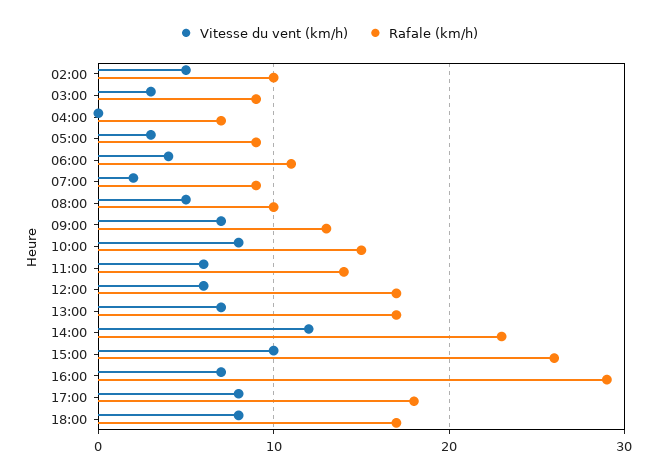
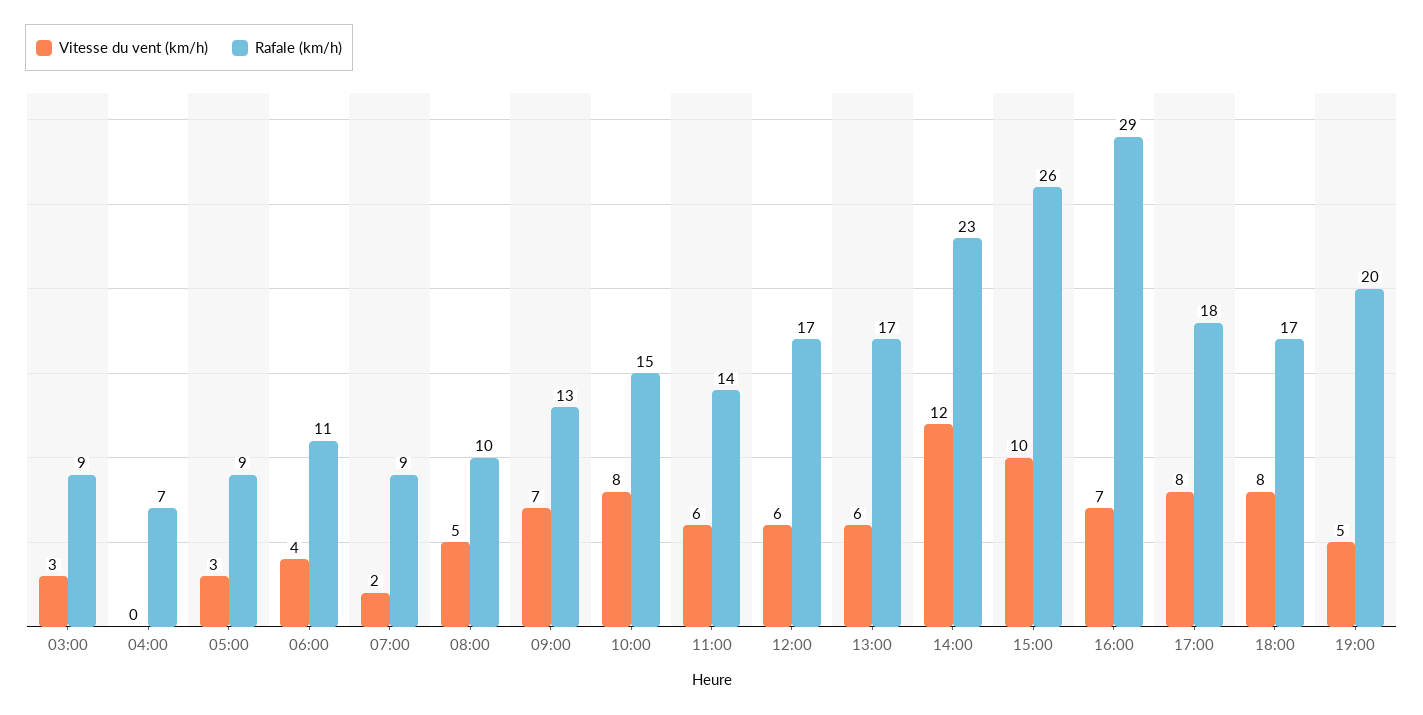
Vitesse du vent (km/h), 02:00: 5 -> none
Rafale (km/h), 02:00: 10 -> none
Vitesse du vent (km/h), 13:00: 7 -> 6
Vitesse du vent (km/h), 19:00: none -> 5
Rafale (km/h), 19:00: none -> 20

